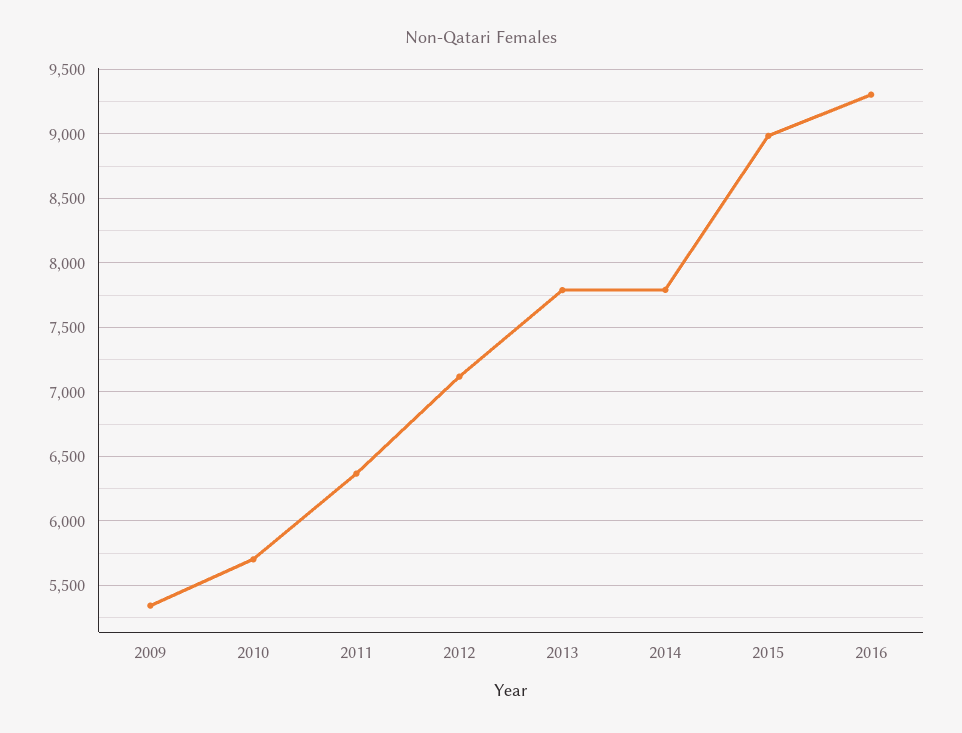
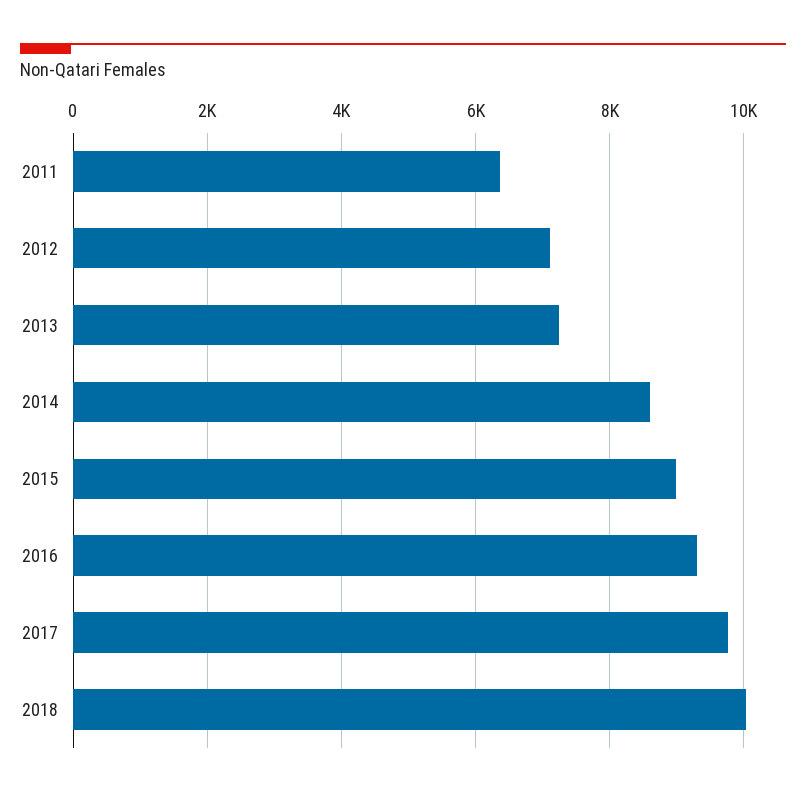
2009: 5350 -> none
2010: 5700 -> none
2013: 7800 -> 7200
2014: 7800 -> 8600
2017: none -> 9800
2018: none -> 10000

